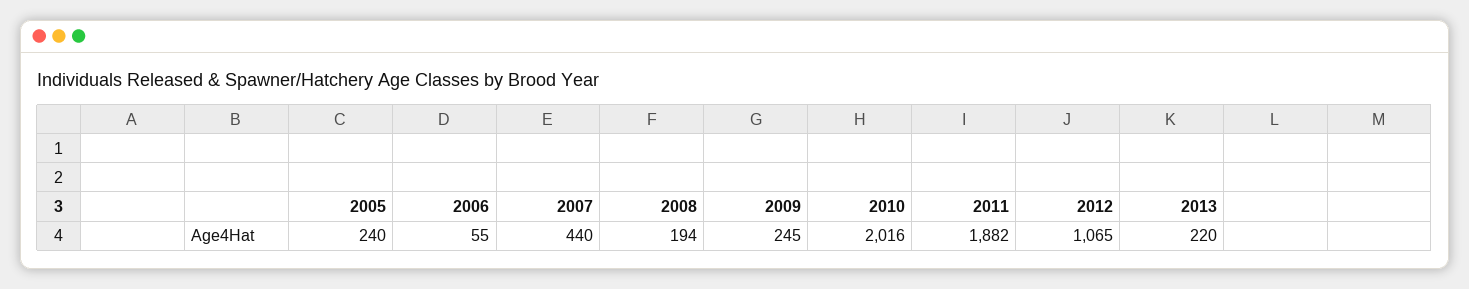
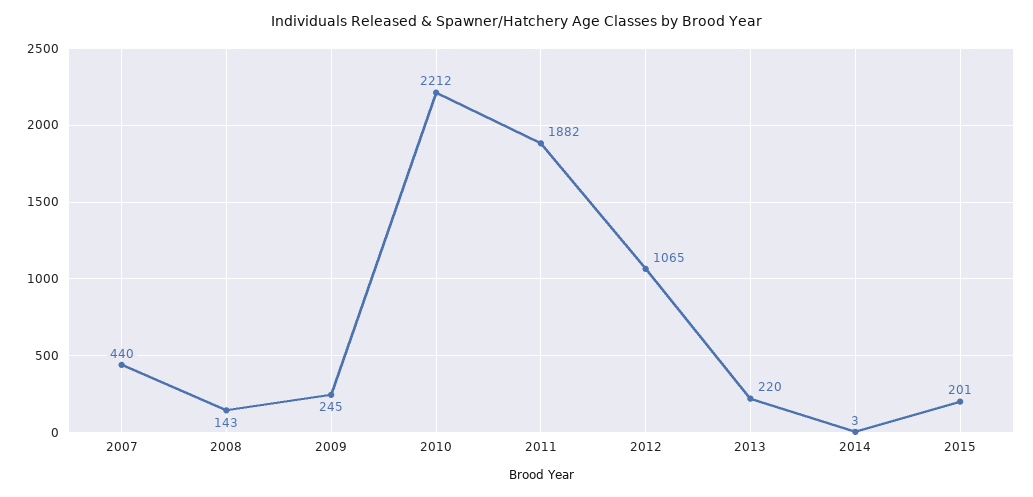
2005: 240 -> none
2006: 55 -> none
2008: 194 -> 143
2010: 2016 -> 2212
2014: none -> 3
2015: none -> 201

